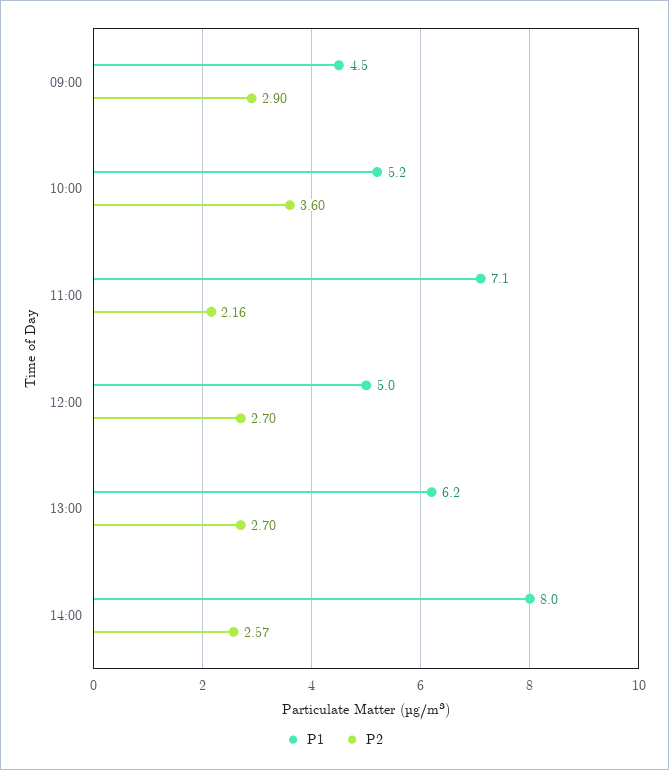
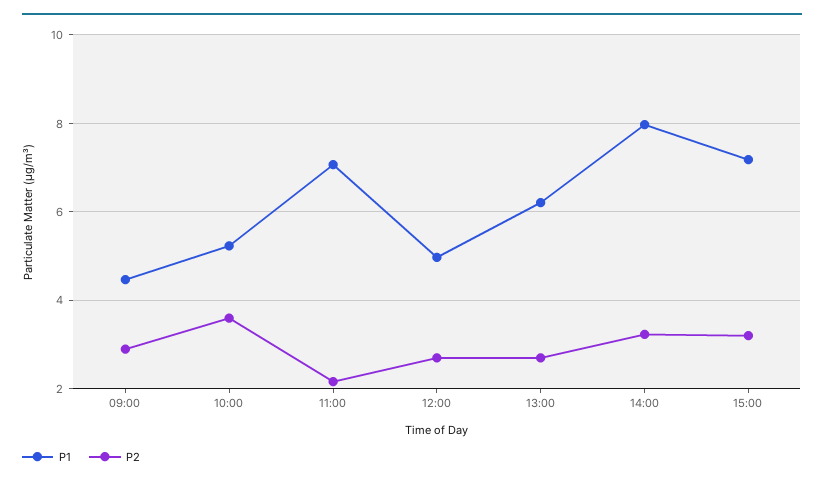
P2, 14:00: 2.57 -> 3.2
P1, 15:00: none -> 7.2
P2, 15:00: none -> 3.2

